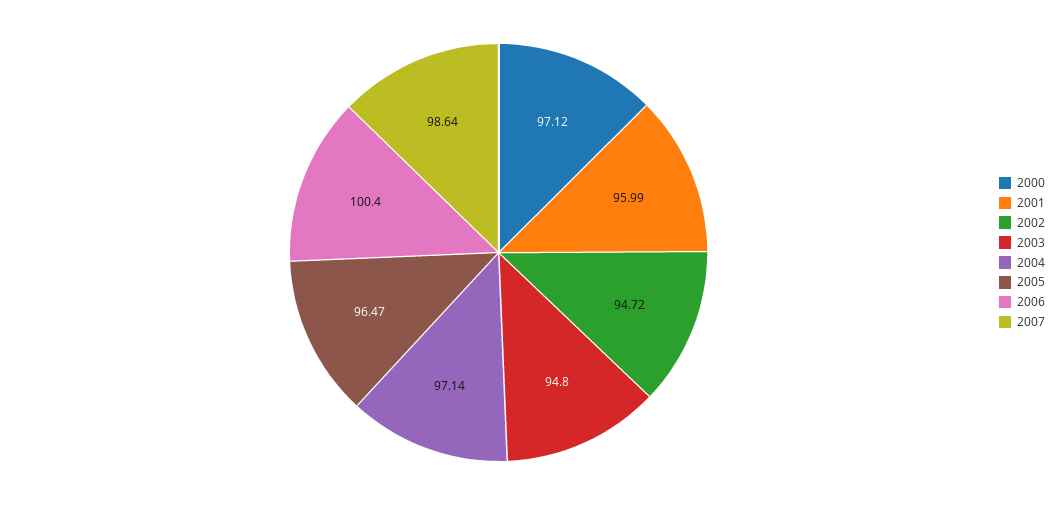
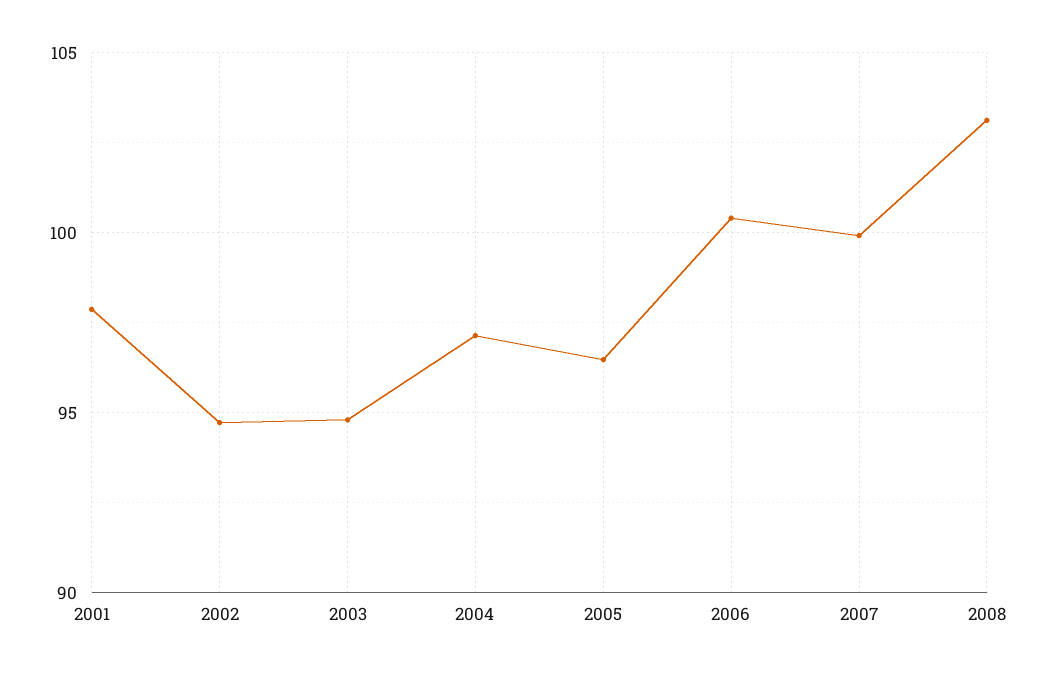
2000: 97.12 -> none
2001: 95.99 -> 98
2007: 98.64 -> 100
2008: none -> 103

